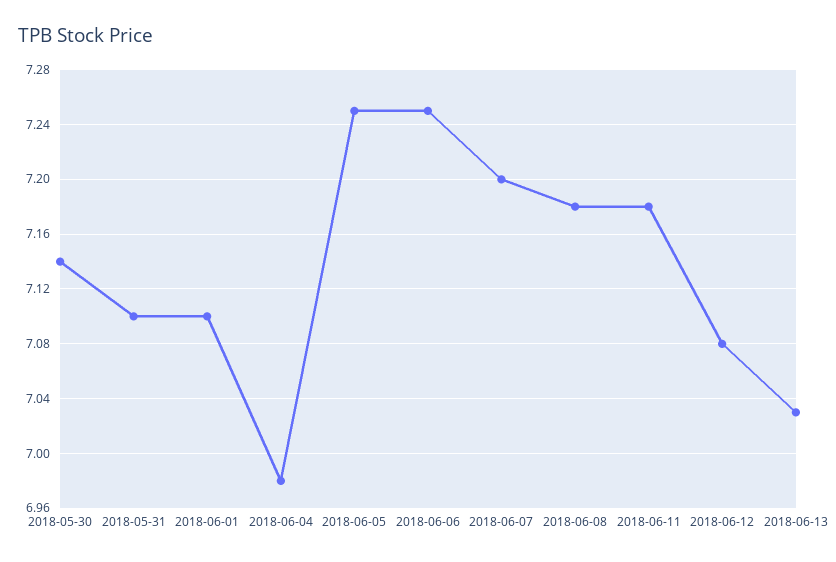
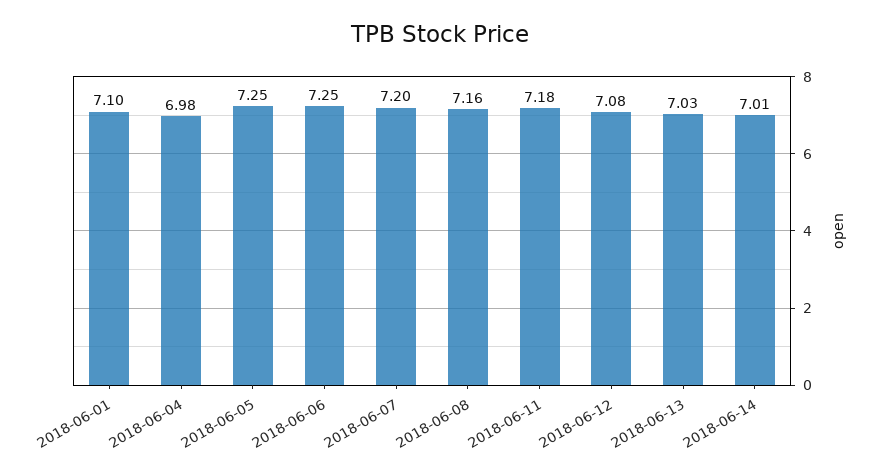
2018-05-30: 7.14 -> none
2018-05-31: 7.1 -> none
2018-06-08: 7.18 -> 7.16
2018-06-14: none -> 7.01

